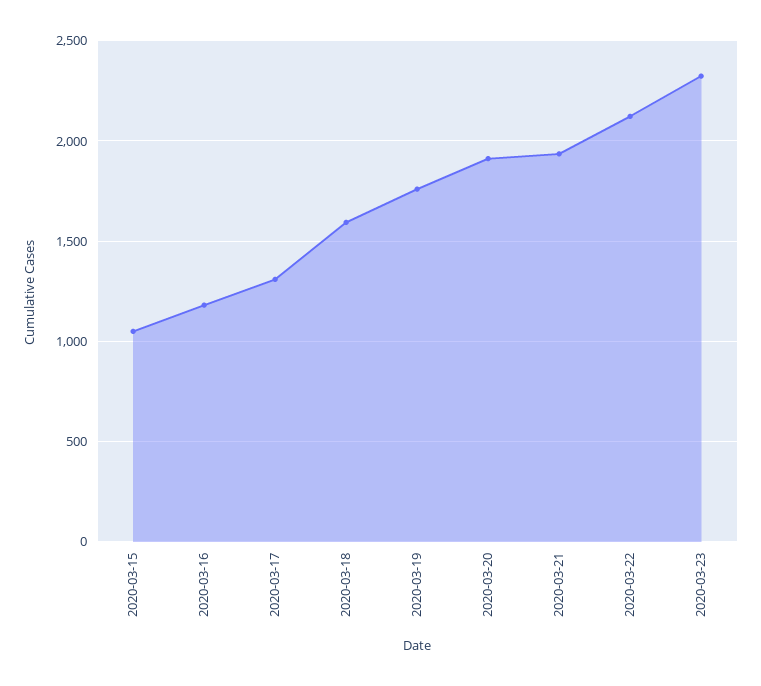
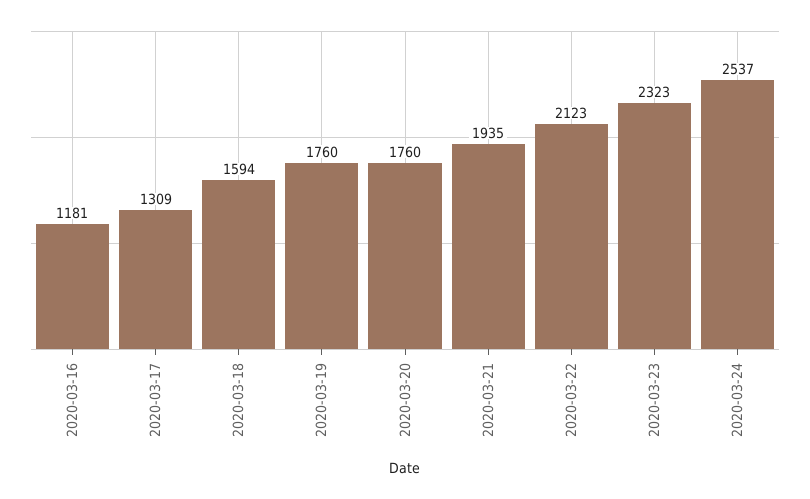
2020-03-15: 1050 -> none
2020-03-20: 1900 -> 1760
2020-03-24: none -> 2537

